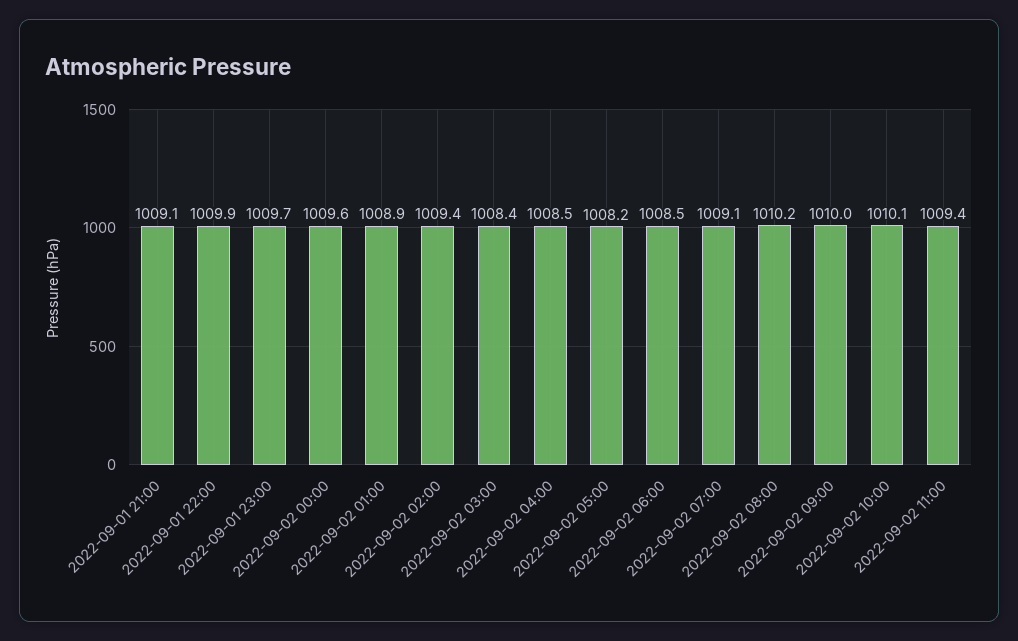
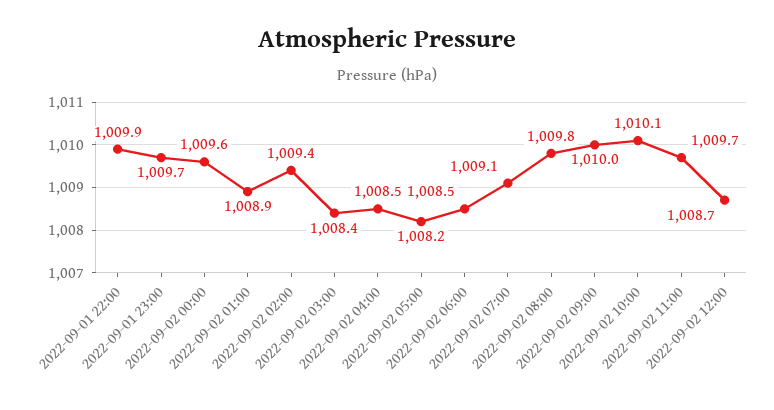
2022-09-01 21:00: 1009.1 -> none
2022-09-02 08:00: 1010.2 -> 1009.8
2022-09-02 11:00: 1009.4 -> 1009.7
2022-09-02 12:00: none -> 1008.7

